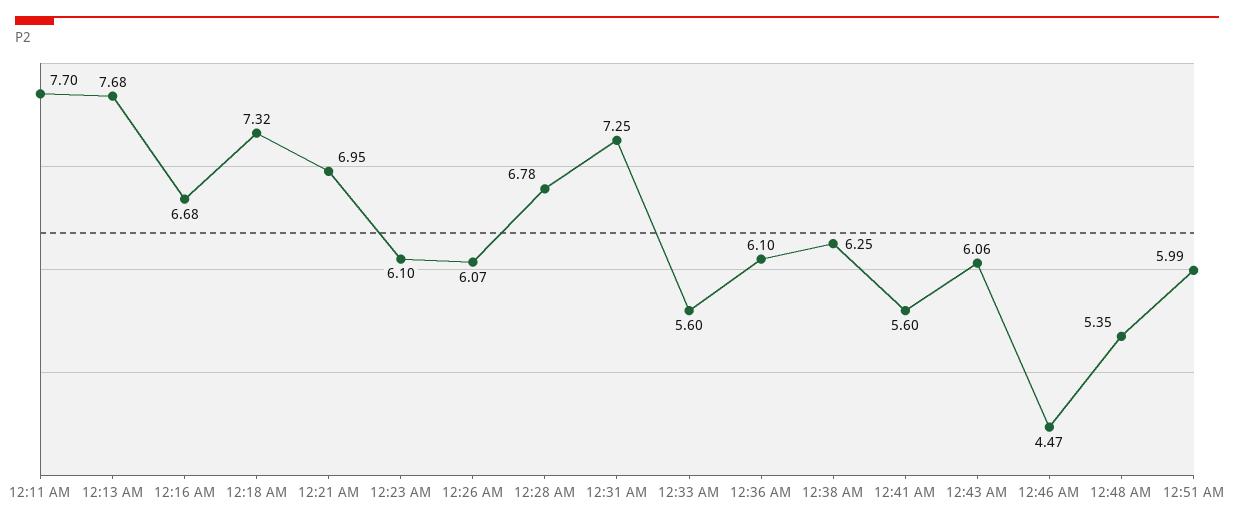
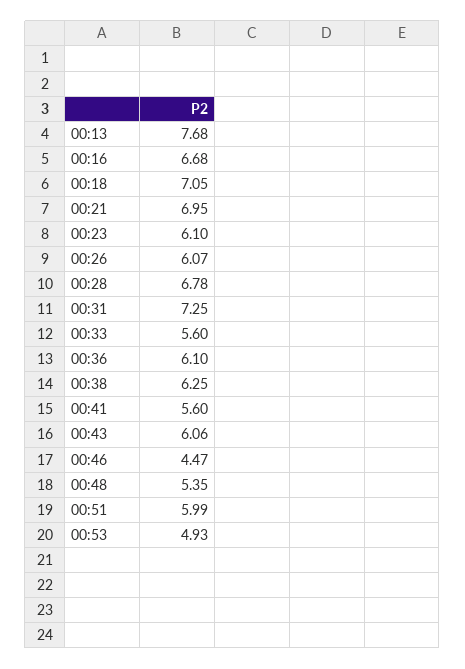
12:11 AM: 7.7 -> none
12:18 AM: 7.32 -> 7.05
00:53: none -> 4.93

